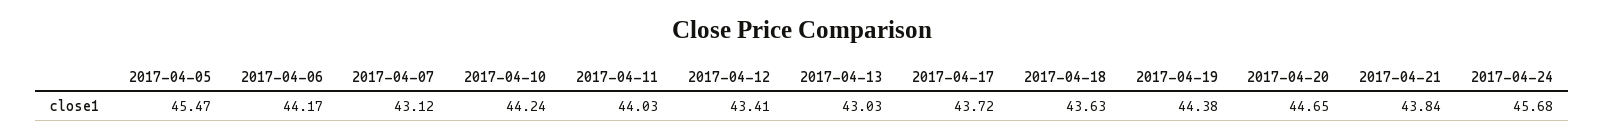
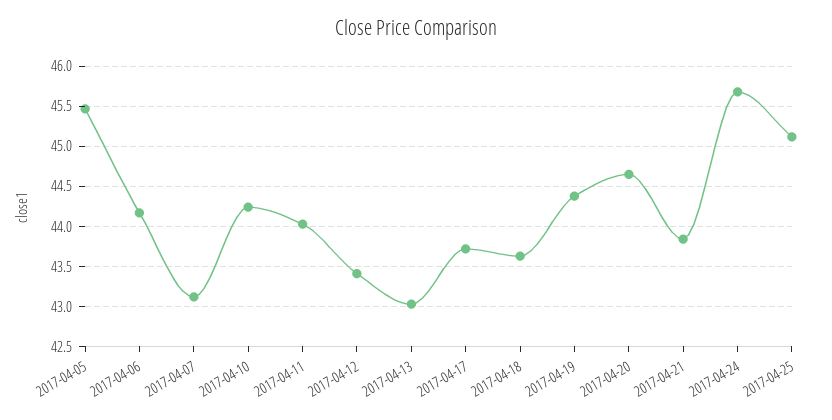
2017-04-25: none -> 45.1

